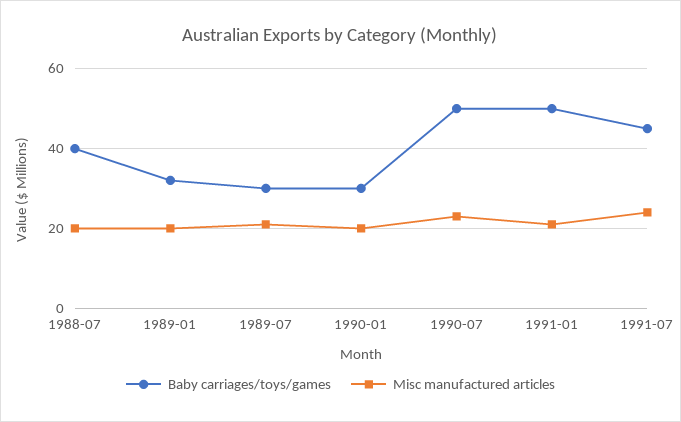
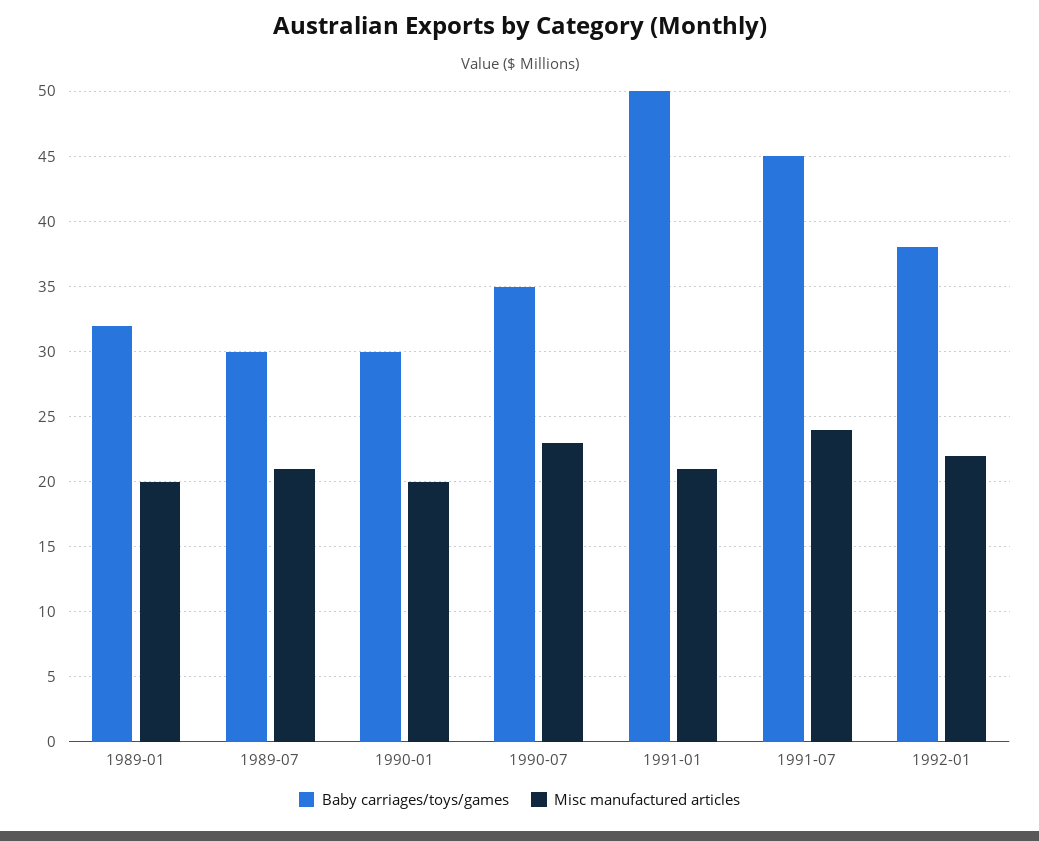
Baby carriages/toys/games, 1988-07: 40 -> none
Misc manufactured articles, 1988-07: 20 -> none
Baby carriages/toys/games, 1990-07: 50 -> 35
Baby carriages/toys/games, 1992-01: none -> 38
Misc manufactured articles, 1992-01: none -> 22

